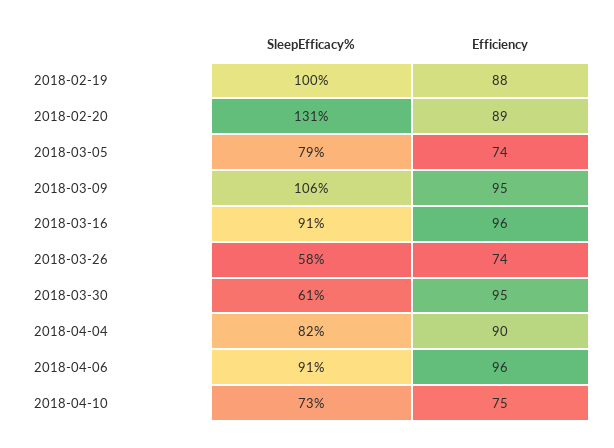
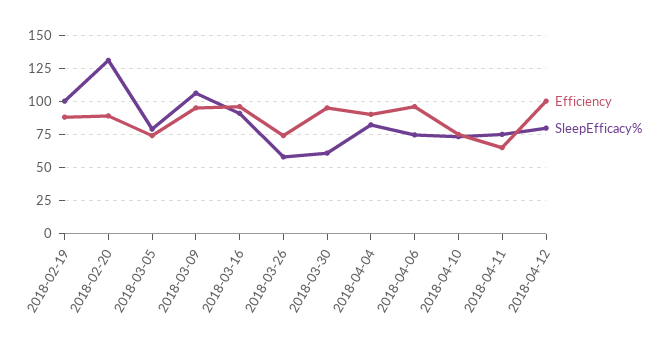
SleepEfficacy%, 2018-04-06: 91 -> 75
Efficiency, 2018-04-11: none -> 65
SleepEfficacy%, 2018-04-11: none -> 75
Efficiency, 2018-04-12: none -> 100
SleepEfficacy%, 2018-04-12: none -> 80

